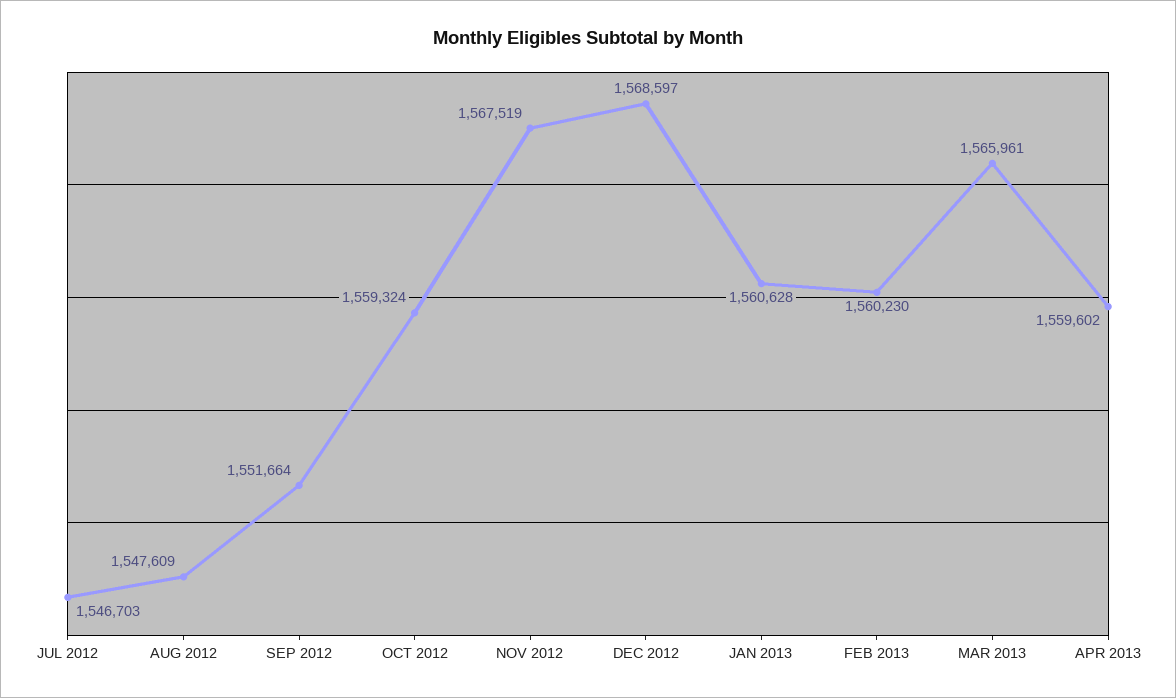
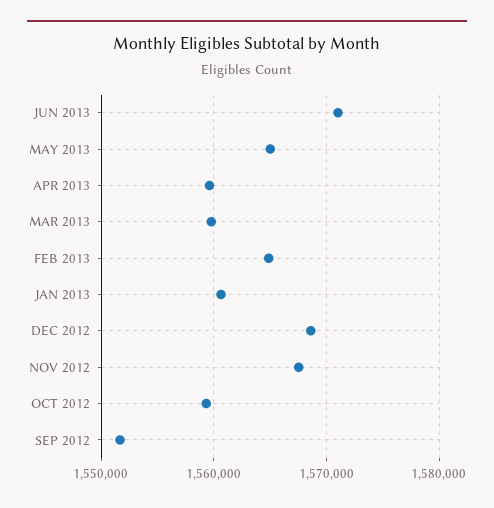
JUL 2012: 1546703 -> none
AUG 2012: 1547609 -> none
FEB 2013: 1560230 -> 1565000
MAR 2013: 1565961 -> 1560000
JUN 2013: none -> 1571000
MAY 2013: none -> 1565000

